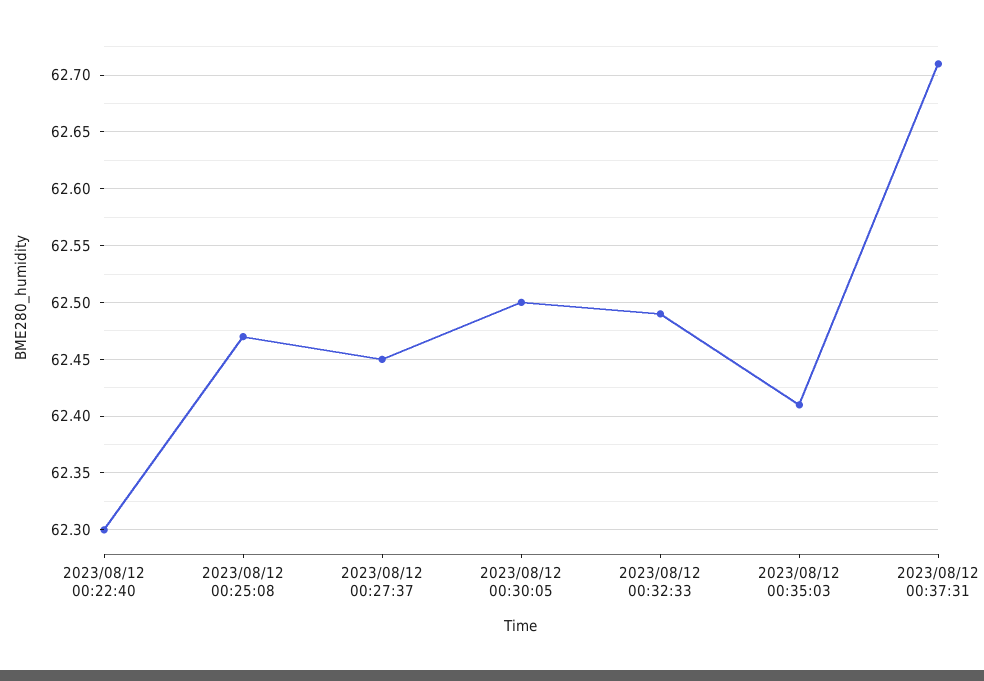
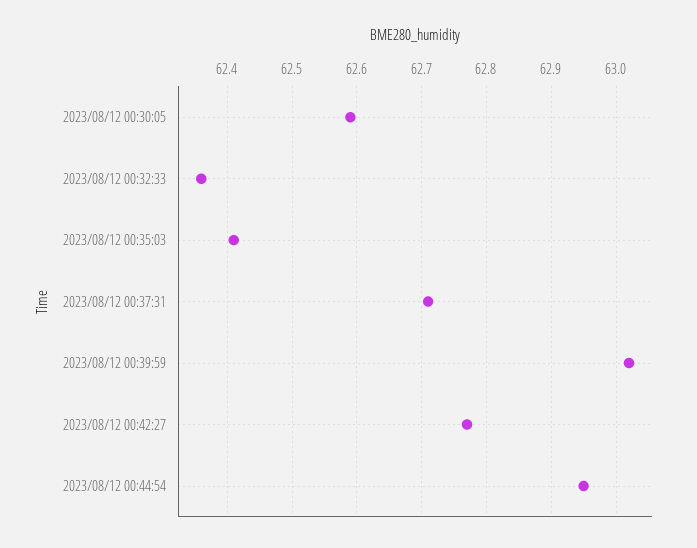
2023/08/12 00:22:40: 62.3 -> none
2023/08/12 00:25:08: 62.47 -> none
2023/08/12 00:27:37: 62.45 -> none
2023/08/12 00:30:05: 62.5 -> 62.59
2023/08/12 00:32:33: 62.49 -> 62.36
2023/08/12 00:39:59: none -> 63.02
2023/08/12 00:42:27: none -> 62.77
2023/08/12 00:44:54: none -> 62.95

